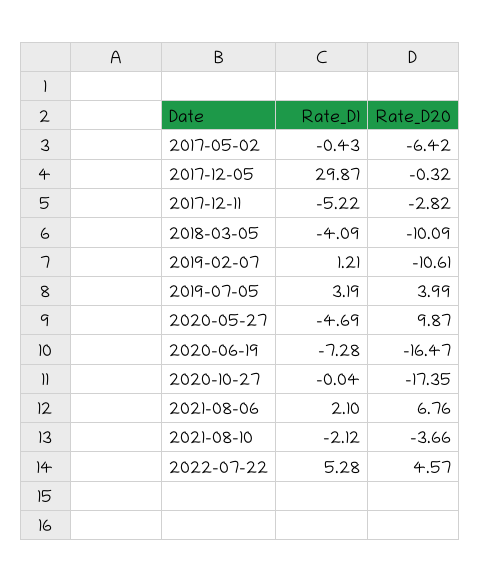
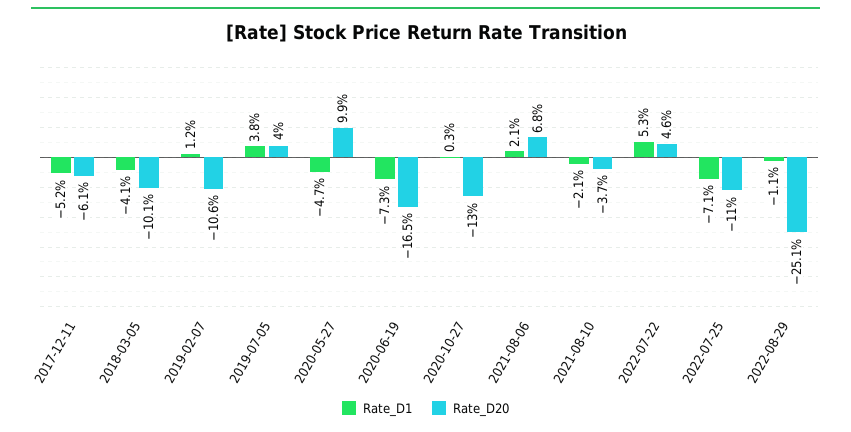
Rate_D1, 2017-05-02: -0.43 -> none
Rate_D20, 2017-05-02: -6.42 -> none
Rate_D1, 2017-12-05: 29.87 -> none
Rate_D20, 2017-12-05: -0.32 -> none
Rate_D20, 2017-12-11: -2.82 -> -6.1
Rate_D1, 2019-07-05: 3.19 -> 3.8
Rate_D1, 2020-10-27: -0.04 -> 0.3
Rate_D20, 2020-10-27: -17.35 -> -13
Rate_D1, 2022-07-25: none -> -7.1
Rate_D20, 2022-07-25: none -> -11
Rate_D1, 2022-08-29: none -> -1.1
Rate_D20, 2022-08-29: none -> -25.1

